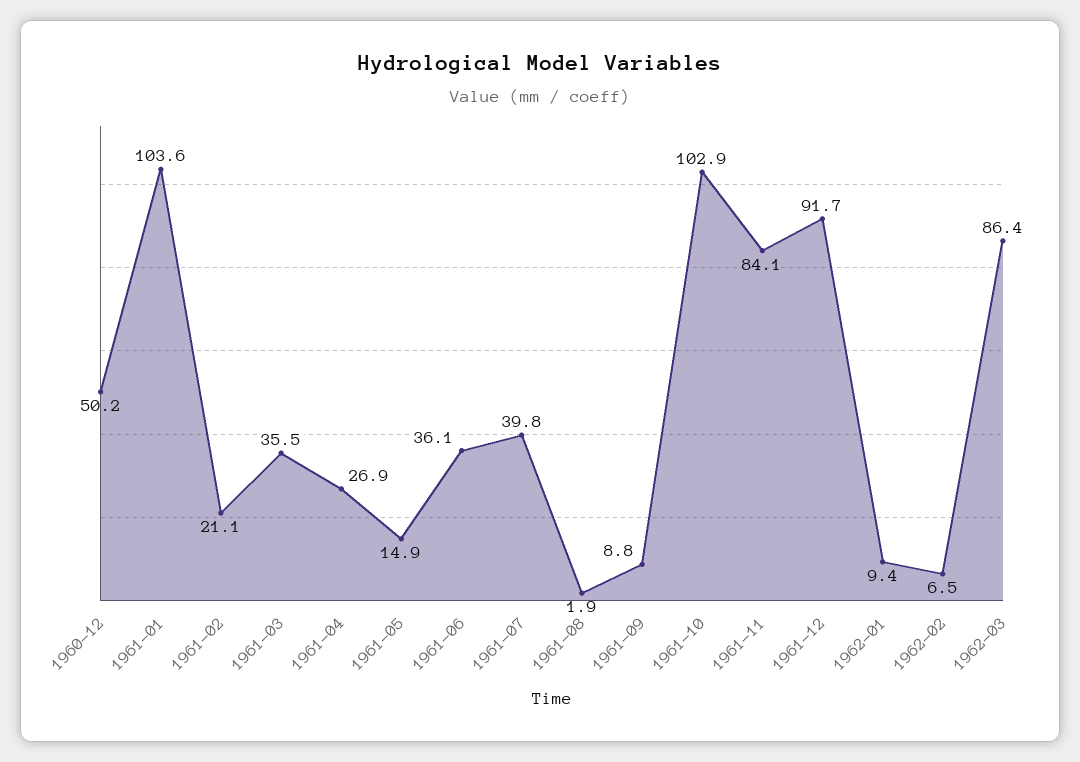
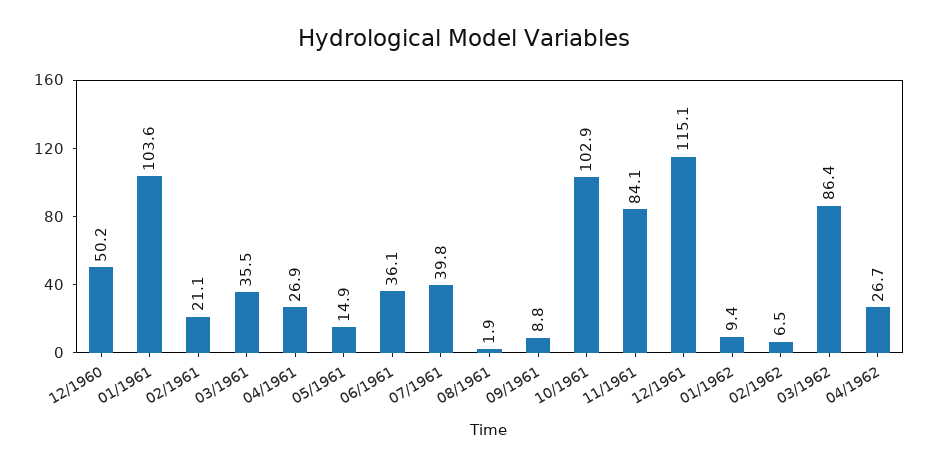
1961-12: 91.7 -> 115.1
04/1962: none -> 26.7

